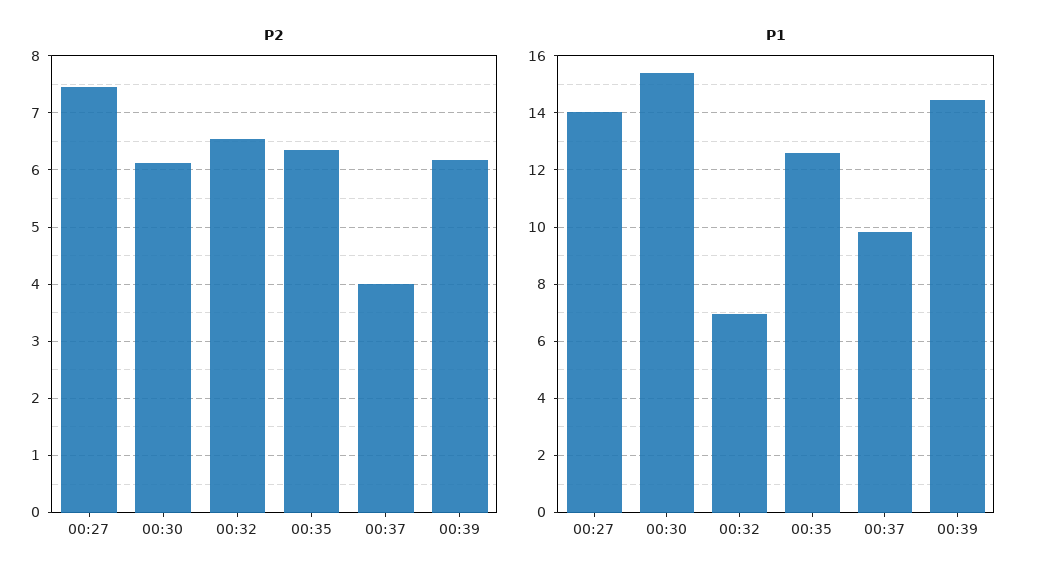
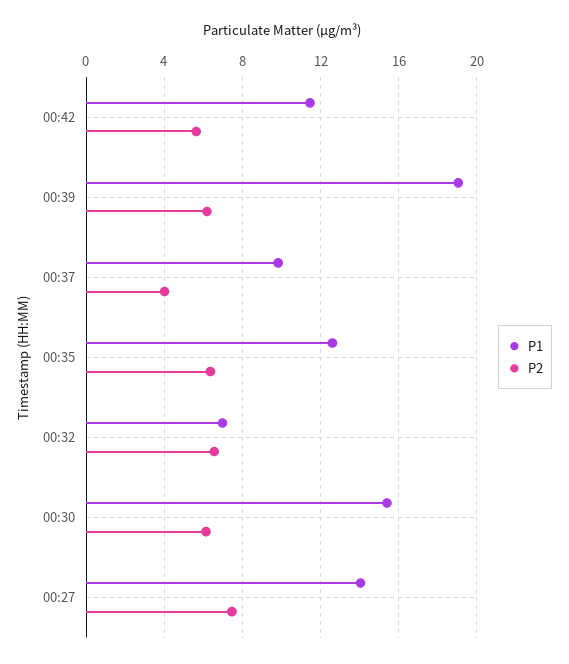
P1, 00:39: 14.5 -> 19
P1, 00:42: none -> 11.5
P2, 00:42: none -> 5.5

